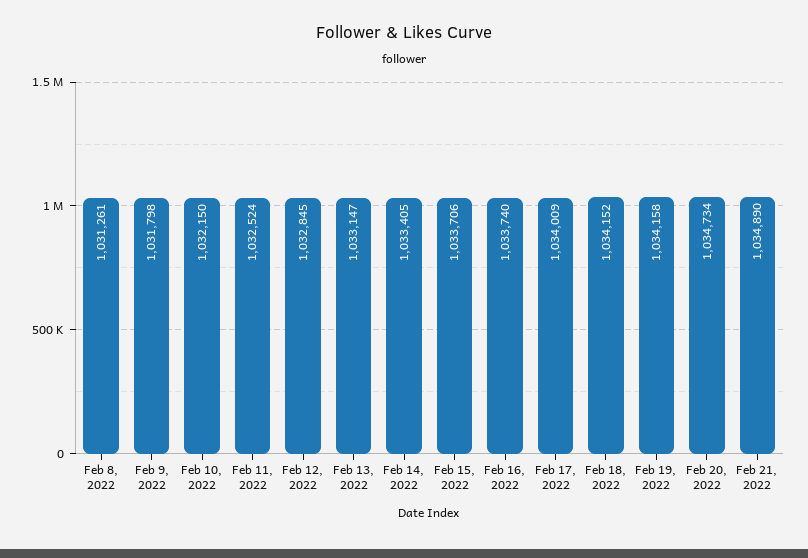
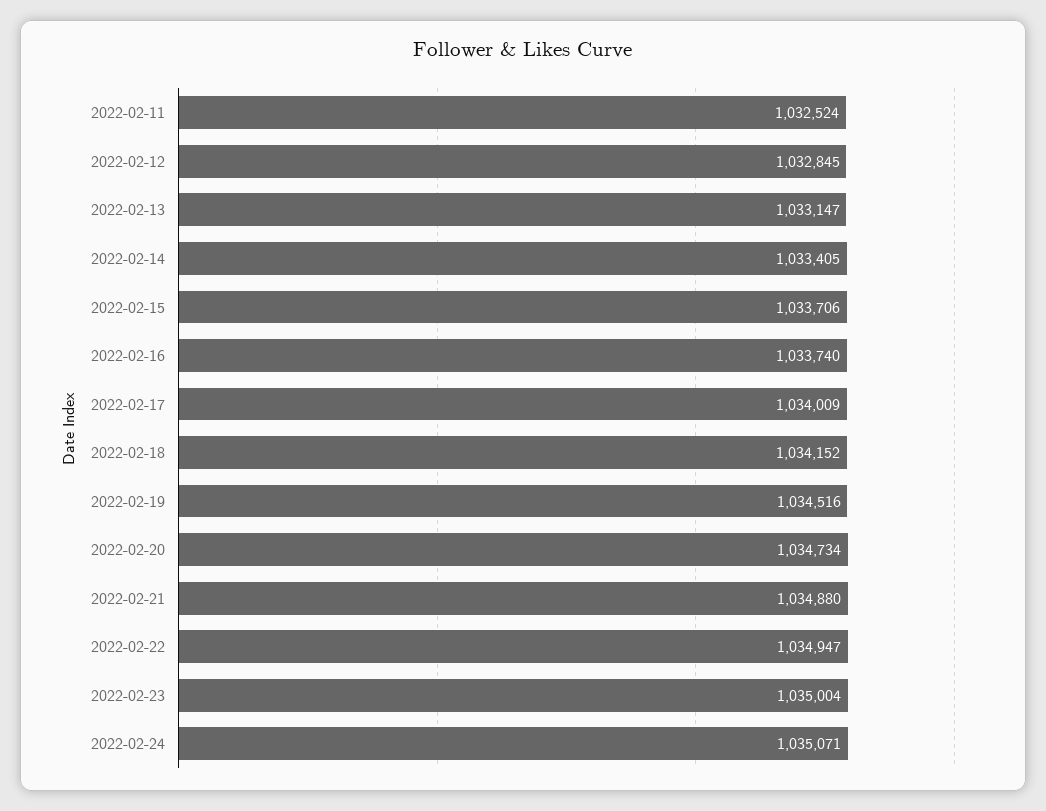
Feb 8, 2022: 1031261 -> none
Feb 9, 2022: 1031798 -> none
Feb 10, 2022: 1032150 -> none
Feb 19, 2022: 1034158 -> 1034516
Feb 21, 2022: 1034890 -> 1034880
2022-02-22: none -> 1034947
2022-02-23: none -> 1035004
2022-02-24: none -> 1035071

